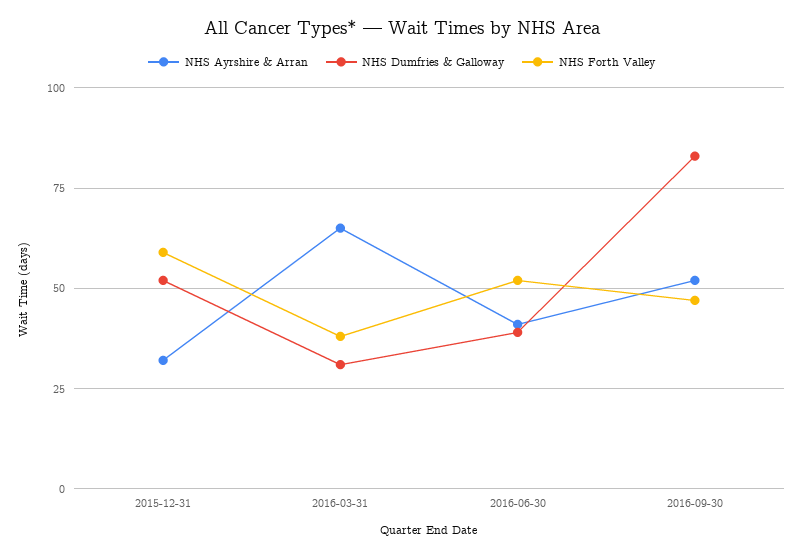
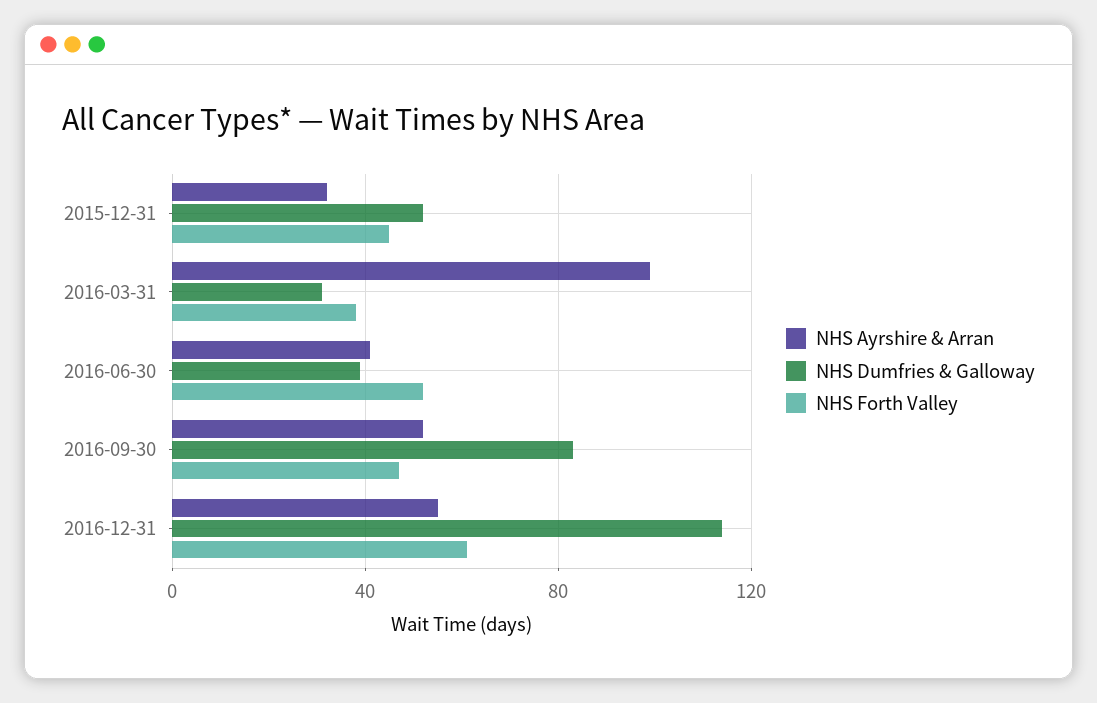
NHS Forth Valley, 2015-12-31: 60 -> 45
NHS Ayrshire & Arran, 2016-03-31: 65 -> 100
NHS Ayrshire & Arran, 2016-12-31: none -> 55
NHS Dumfries & Galloway, 2016-12-31: none -> 115
NHS Forth Valley, 2016-12-31: none -> 60

